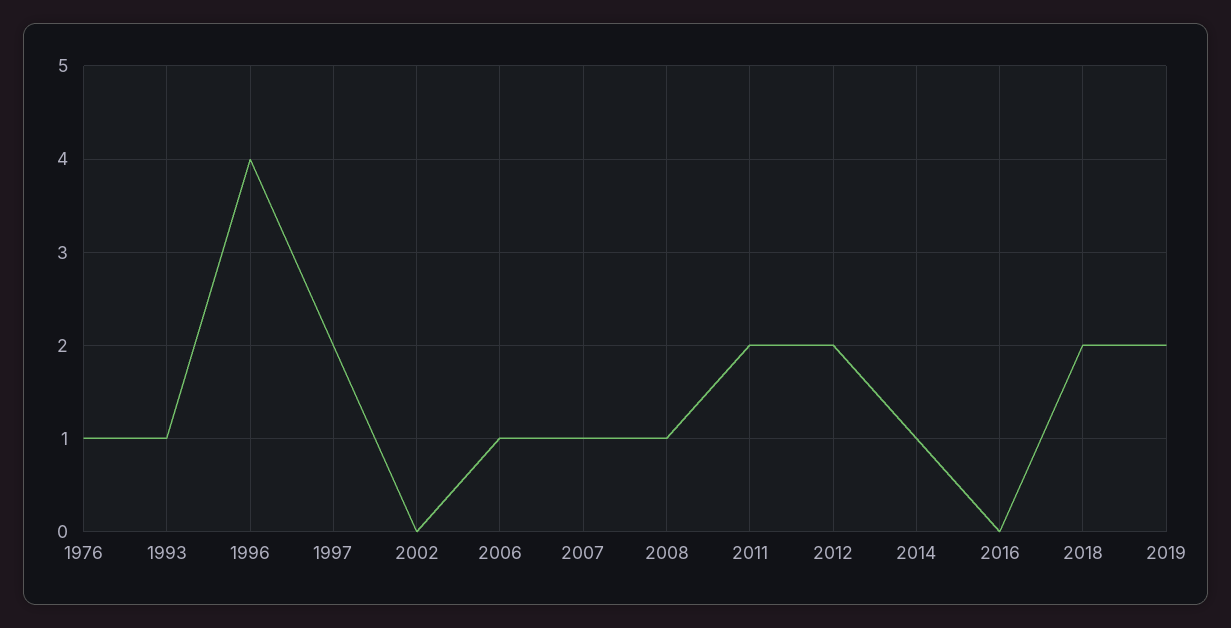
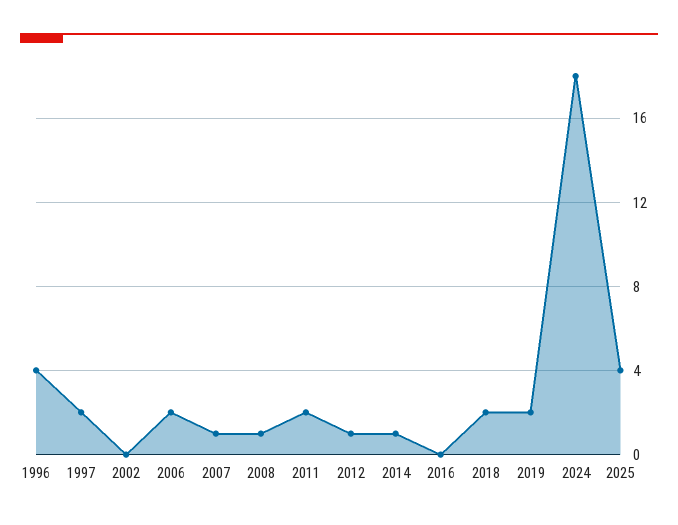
1976: 1 -> none
1993: 1 -> none
2006: 1 -> 2
2012: 2 -> 1
2024: none -> 18
2025: none -> 4

